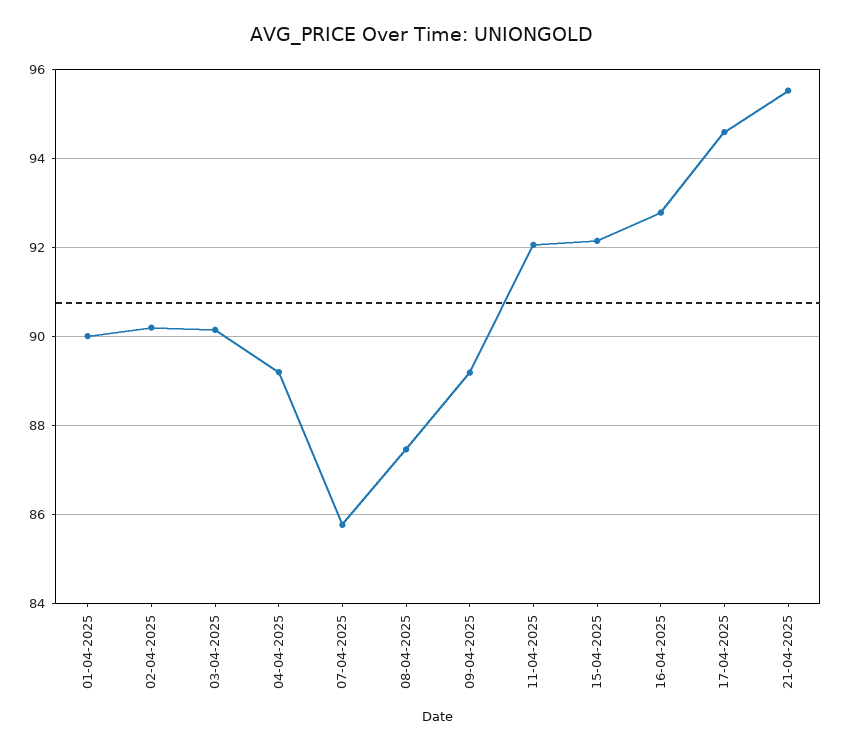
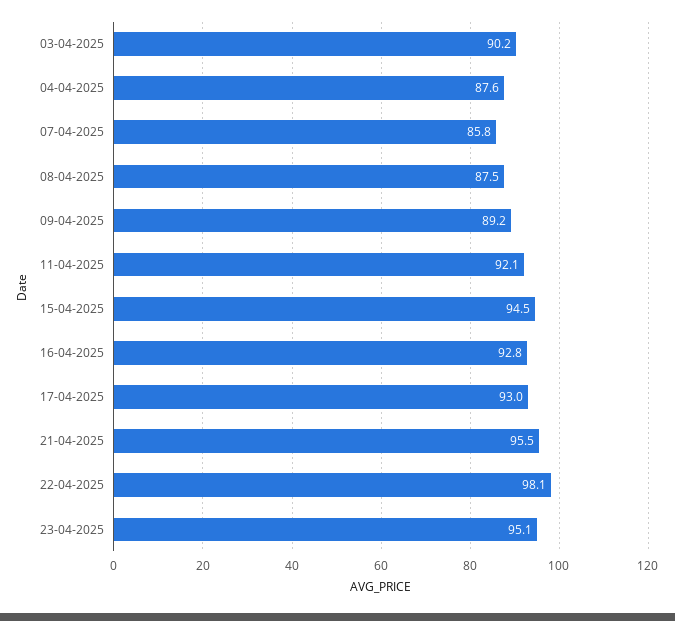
01-04-2025: 90 -> none
02-04-2025: 90.2 -> none
04-04-2025: 89.2 -> 87.6
15-04-2025: 92.2 -> 94.5
17-04-2025: 94.6 -> 93
22-04-2025: none -> 98.1
23-04-2025: none -> 95.1

